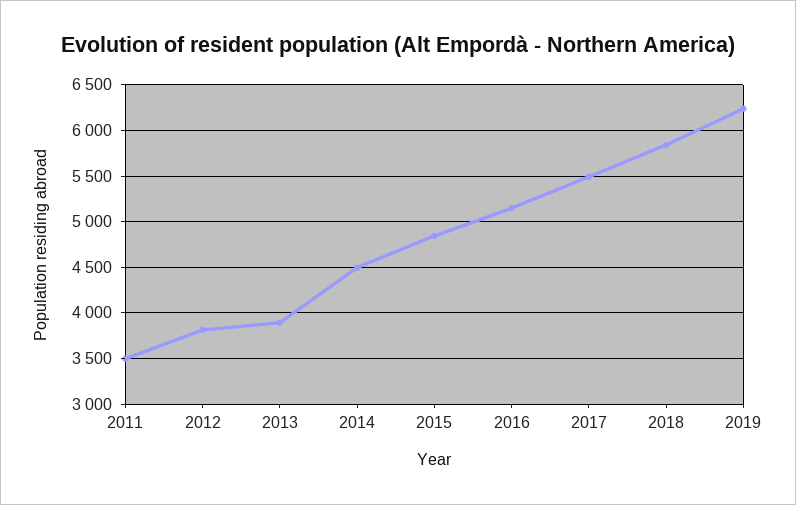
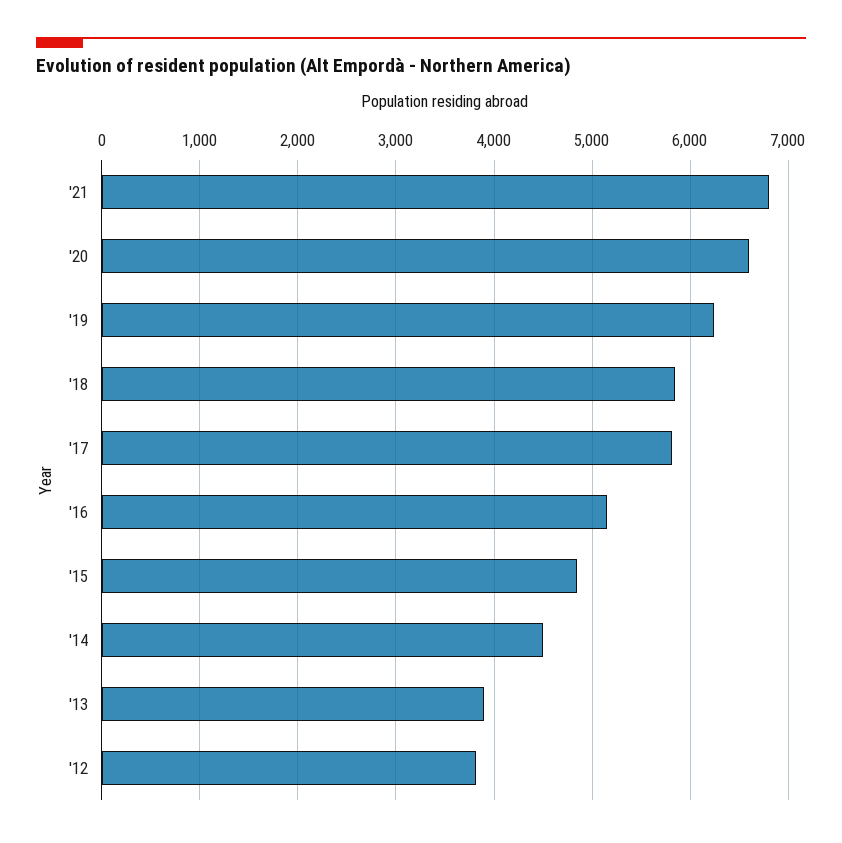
2011: 3500 -> none
2017: 5500 -> 5800
'21: none -> 6800
'20: none -> 6600

